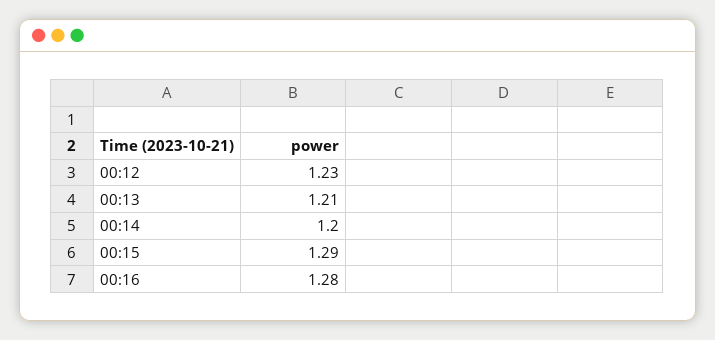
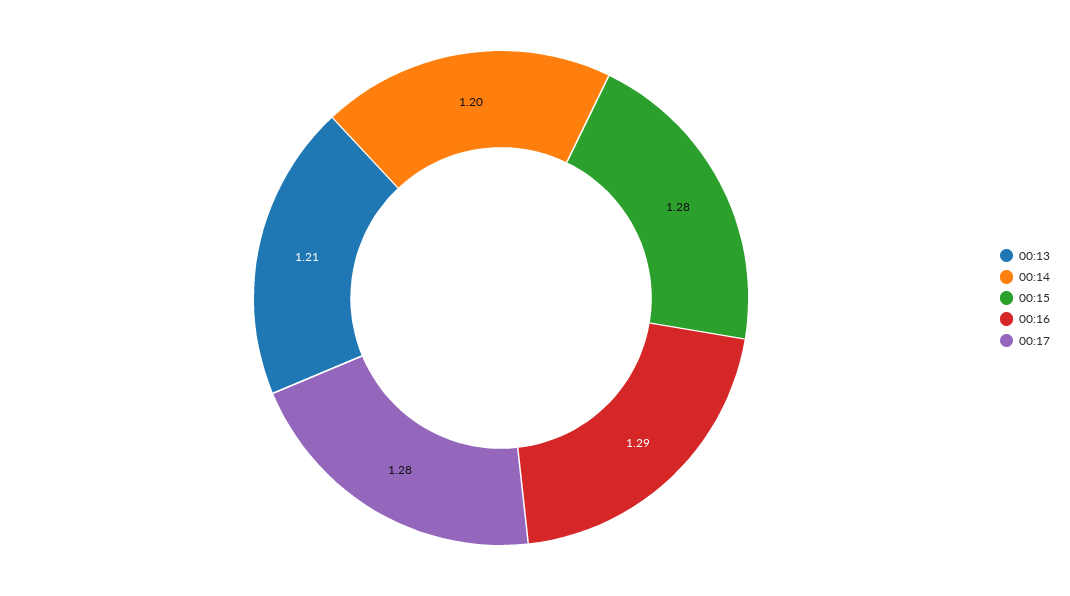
00:12: 1.23 -> none
00:15: 1.29 -> 1.28
00:16: 1.28 -> 1.29
00:17: none -> 1.28

